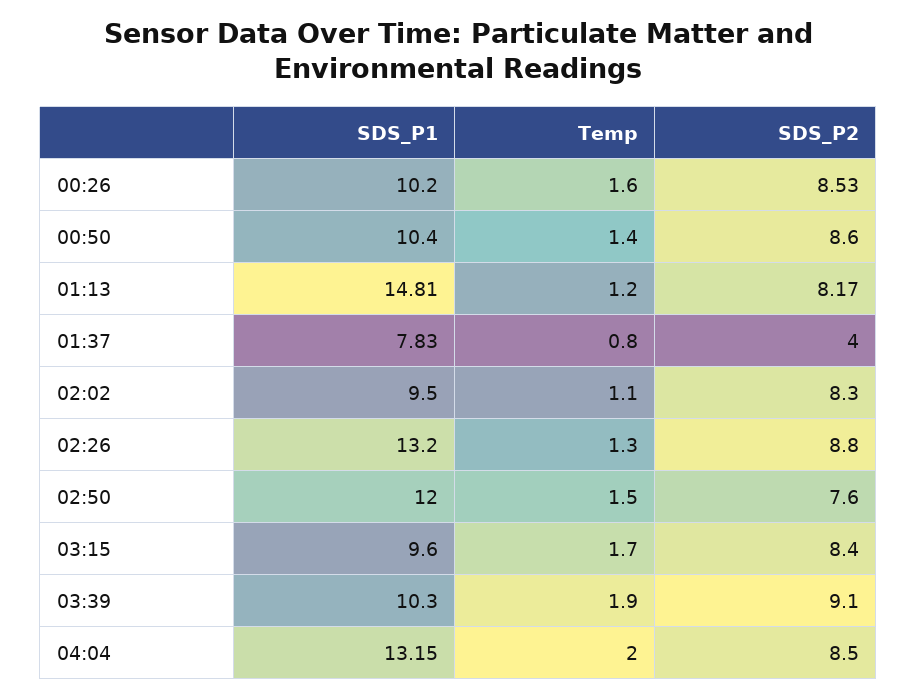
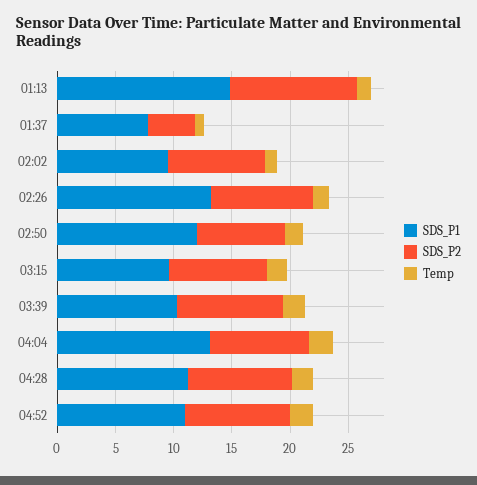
SDS_P1, 00:26: 10.2 -> none
Temp, 00:26: 1.6 -> none
SDS_P2, 00:26: 8.53 -> none
SDS_P1, 00:50: 10.4 -> none
Temp, 00:50: 1.4 -> none
SDS_P2, 00:50: 8.6 -> none
SDS_P2, 01:13: 8.17 -> 11
SDS_P1, 04:28: none -> 11
SDS_P2, 04:28: none -> 9
Temp, 04:28: none -> 2
SDS_P1, 04:52: none -> 11
SDS_P2, 04:52: none -> 9
Temp, 04:52: none -> 2

